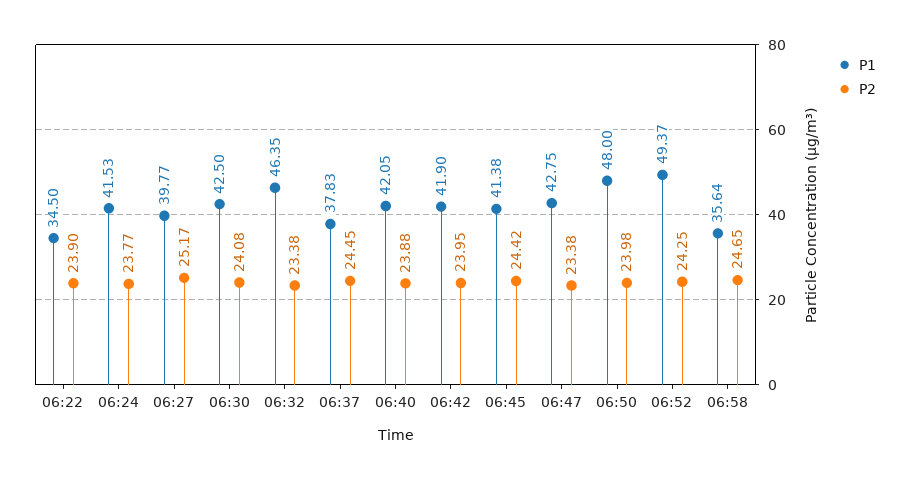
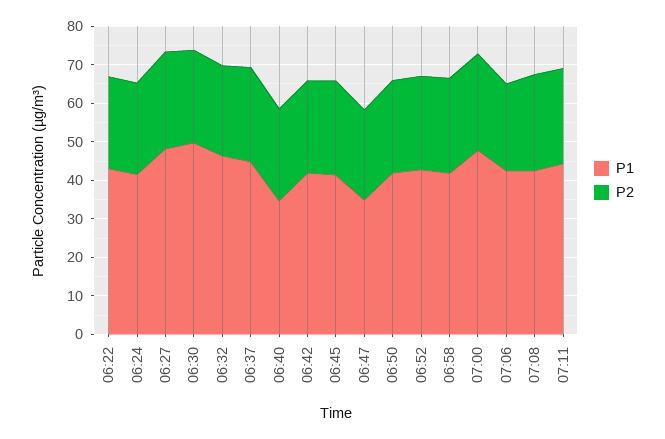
P1, 06:22: 34.5 -> 42.5
P1, 06:27: 39.77 -> 47.5
P1, 06:30: 42.5 -> 50
P1, 06:37: 37.83 -> 45
P1, 06:40: 42.05 -> 35
P1, 06:47: 42.75 -> 35
P1, 06:50: 48 -> 42.5
P1, 06:52: 49.37 -> 42.5
P1, 06:58: 35.64 -> 42.5
P1, 07:00: none -> 47.5
P2, 07:00: none -> 25
P1, 07:06: none -> 42.5
P2, 07:06: none -> 22.5
P1, 07:08: none -> 42.5
P2, 07:08: none -> 25
P1, 07:11: none -> 45
P2, 07:11: none -> 25

